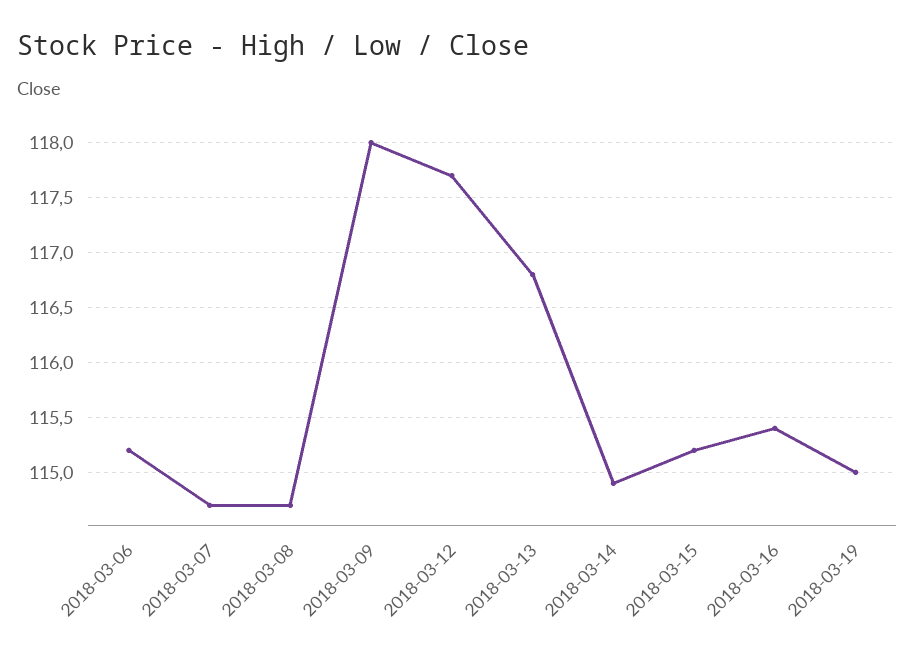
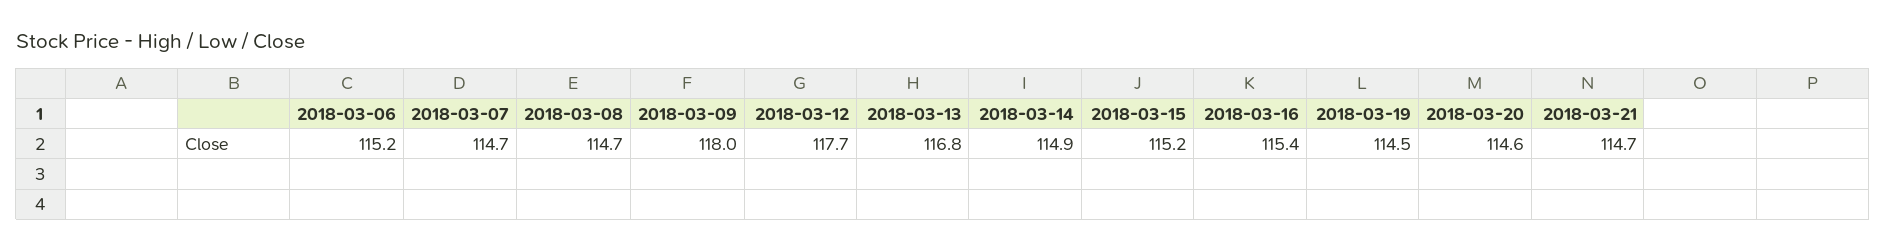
2018-03-19: 115 -> 114.5
2018-03-20: none -> 114.6
2018-03-21: none -> 114.7

